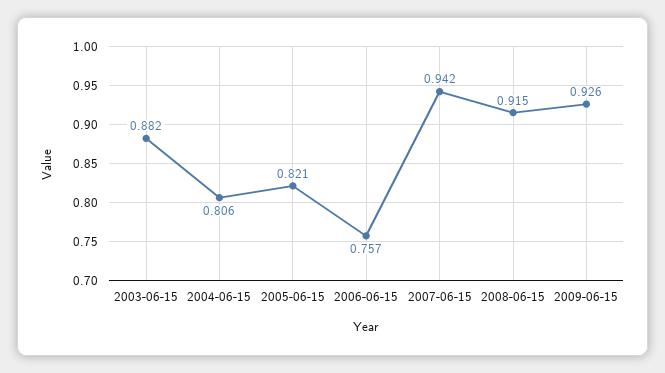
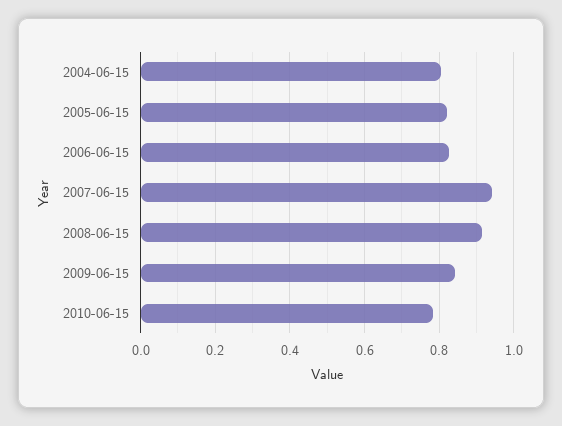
2003-06-15: 0.882 -> none
2006-06-15: 0.757 -> 0.82
2009-06-15: 0.926 -> 0.84
2010-06-15: none -> 0.78

